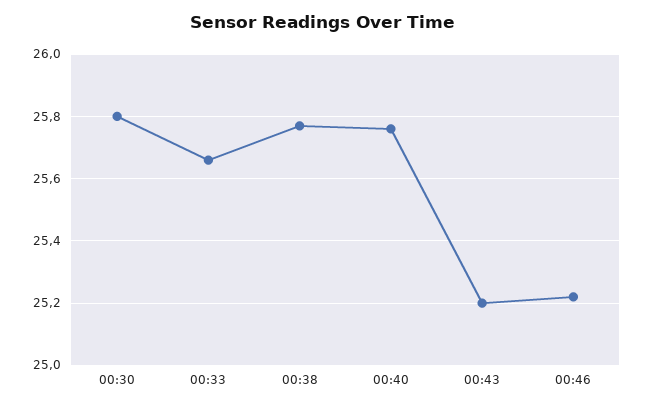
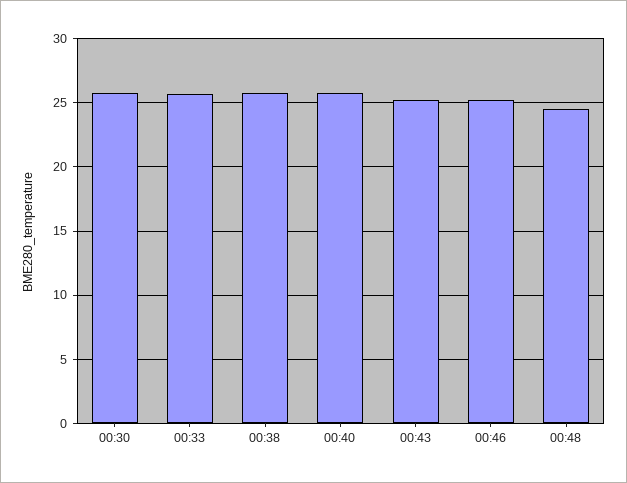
00:48: none -> 24.5

